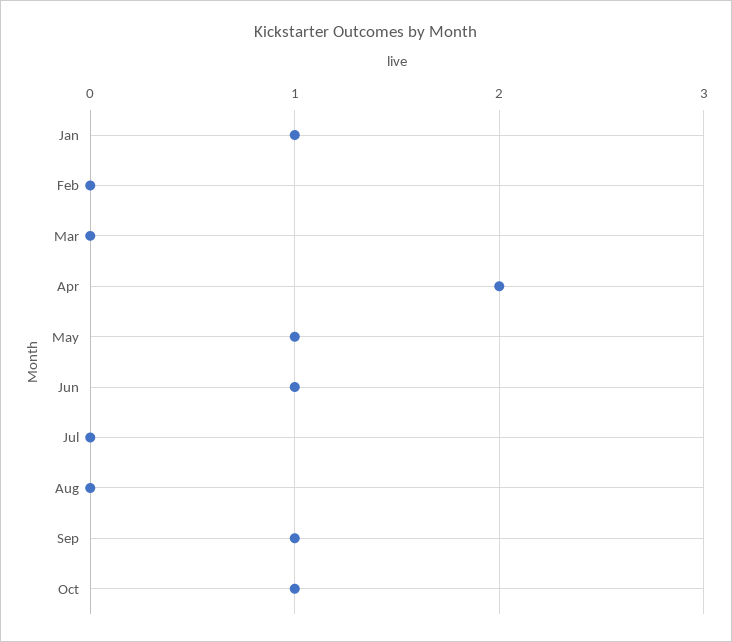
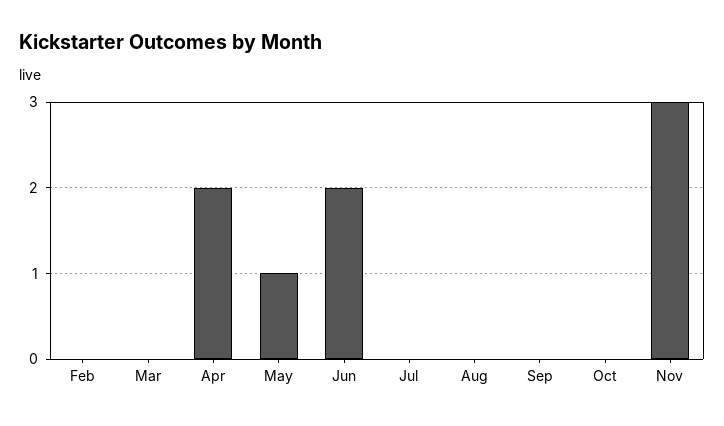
Jan: 1 -> none
Jun: 1 -> 2
Sep: 1 -> 0
Oct: 1 -> 0
Nov: none -> 3

